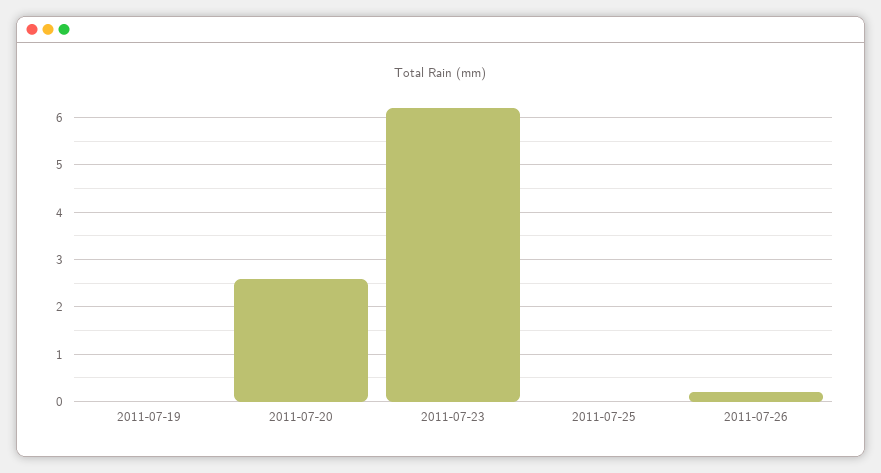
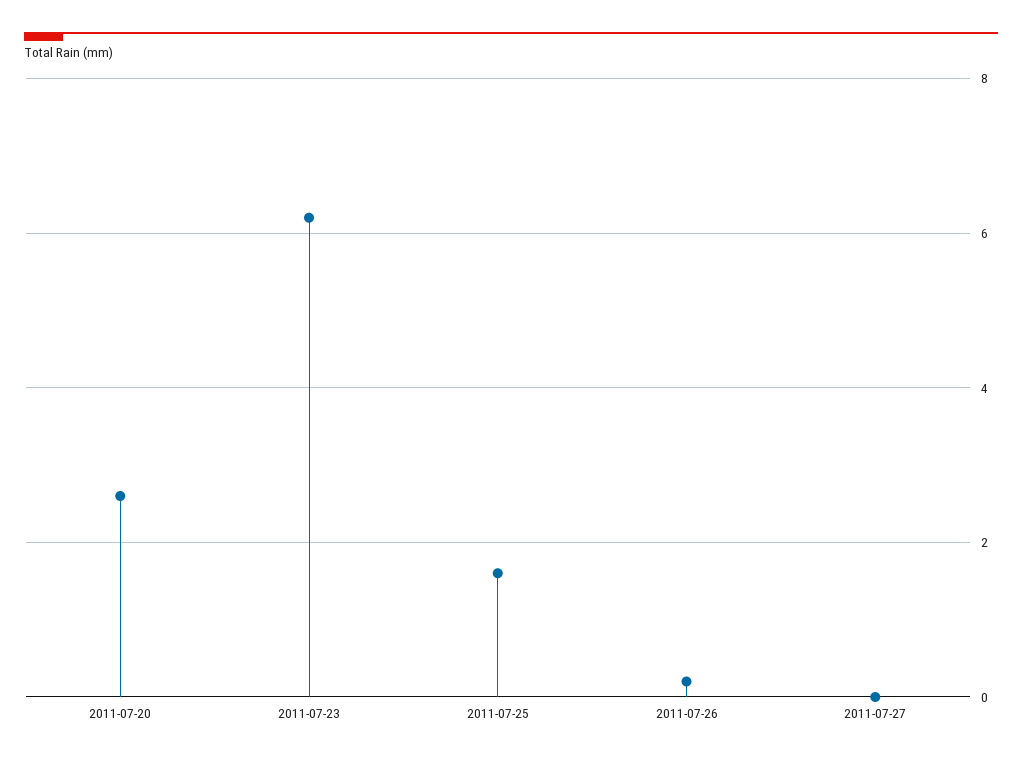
2011-07-19: 0 -> none
2011-07-25: 0 -> 1.5
2011-07-27: none -> 0

